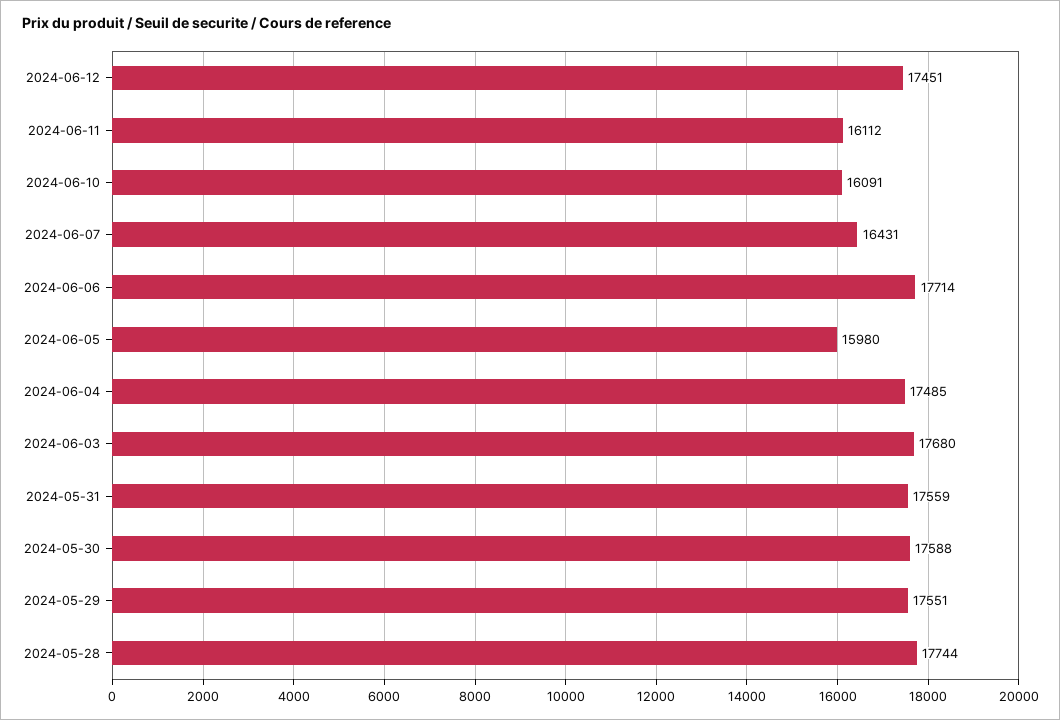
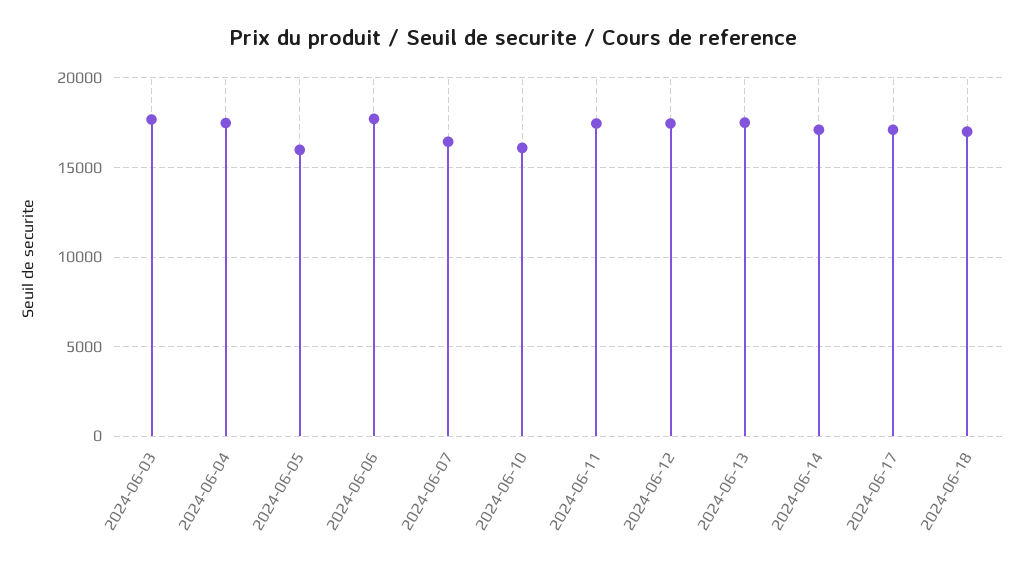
2024-06-11: 16112 -> 17500
2024-05-31: 17559 -> none
2024-05-30: 17588 -> none
2024-05-29: 17551 -> none
2024-05-28: 17744 -> none
2024-06-13: none -> 17500
2024-06-14: none -> 17000
2024-06-17: none -> 17000
2024-06-18: none -> 17000

